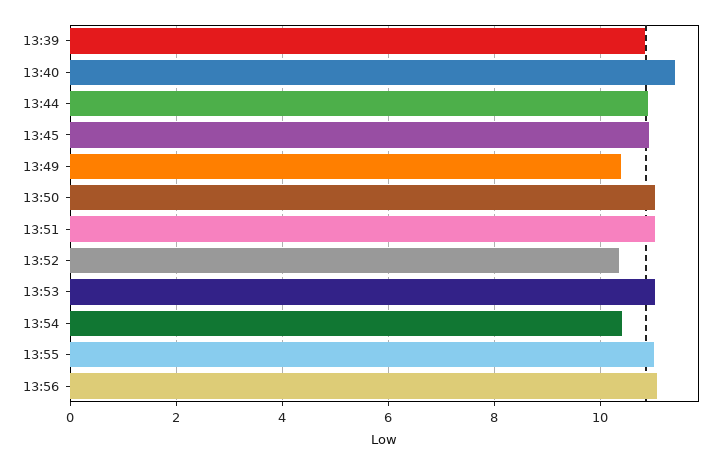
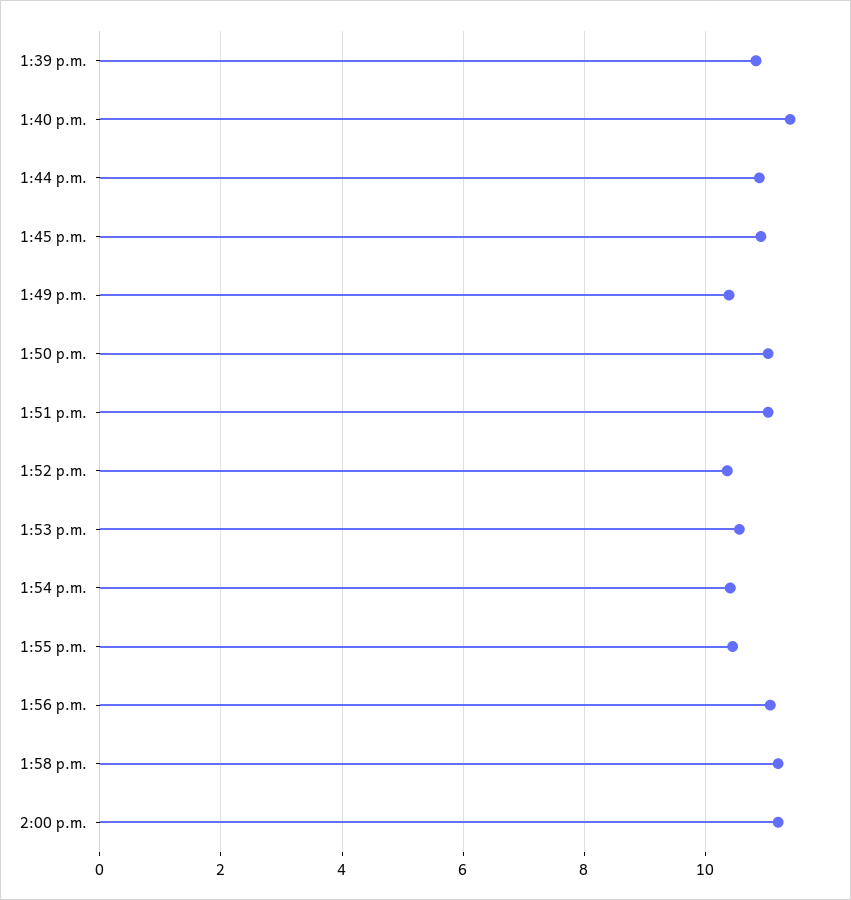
13:53: 11 -> 10.6
13:55: 11 -> 10.4
1:58 p.m.: none -> 11.2
2:00 p.m.: none -> 11.2

